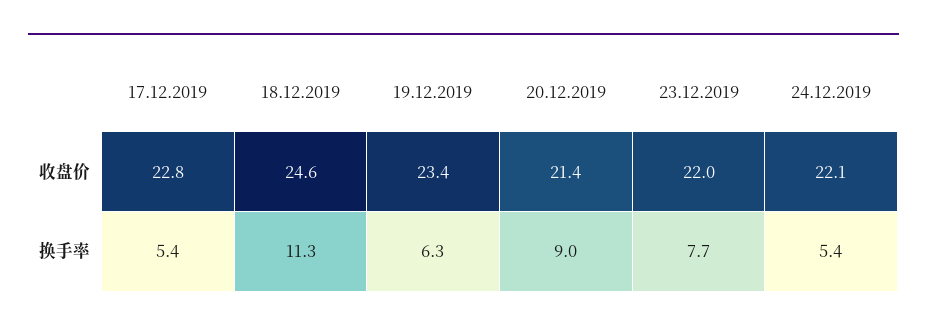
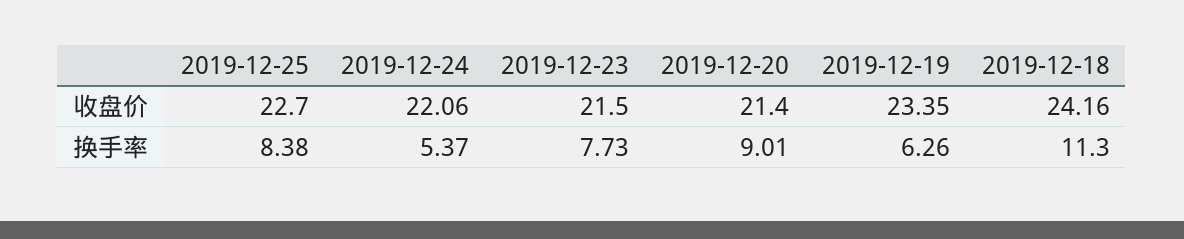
17.12.2019, 收盘价: 22.8 -> none
18.12.2019, 收盘价: 24.6 -> 24.16
23.12.2019, 收盘价: 22 -> 21.5
17.12.2019, 换手率: 5.4 -> none
2019-12-25, 收盘价: none -> 22.7
2019-12-25, 换手率: none -> 8.38

